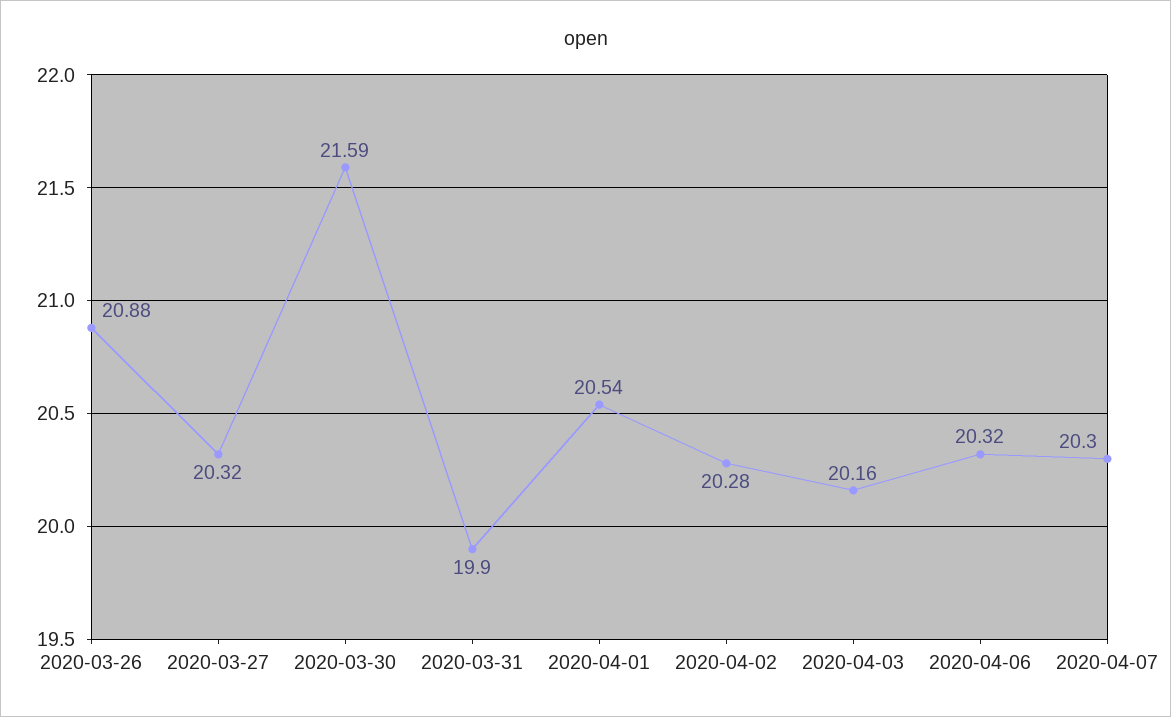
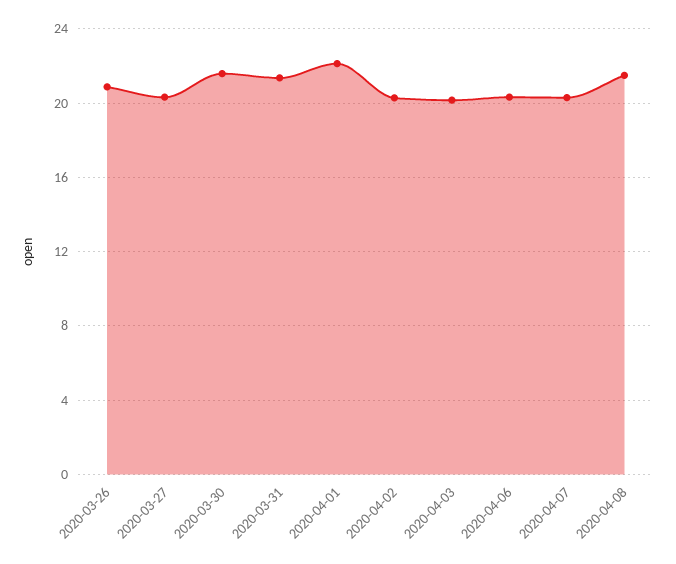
2020-03-31: 19.9 -> 21.5
2020-04-01: 20.54 -> 22
2020-04-08: none -> 21.5

